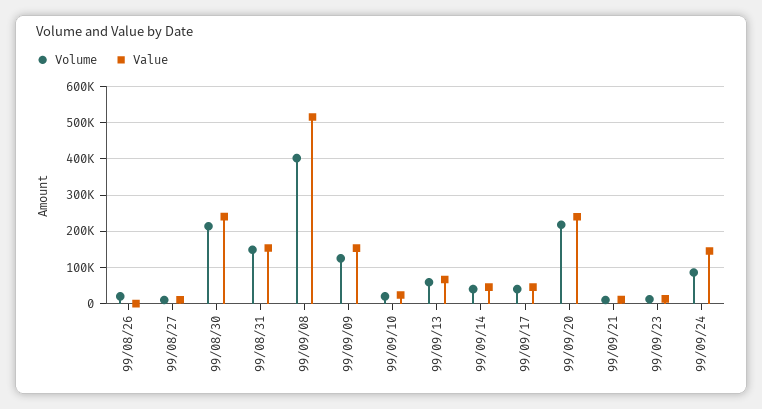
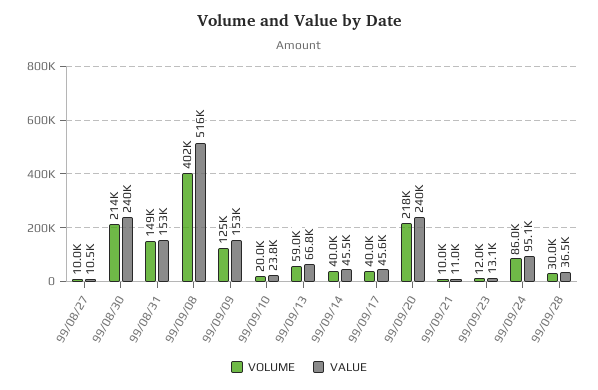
Volume, 99/08/26: 20000 -> none
Value, 99/08/26: 0 -> none
Value, 99/09/24: 140000 -> 95100
Volume, 99/09/28: none -> 30000
Value, 99/09/28: none -> 36500

